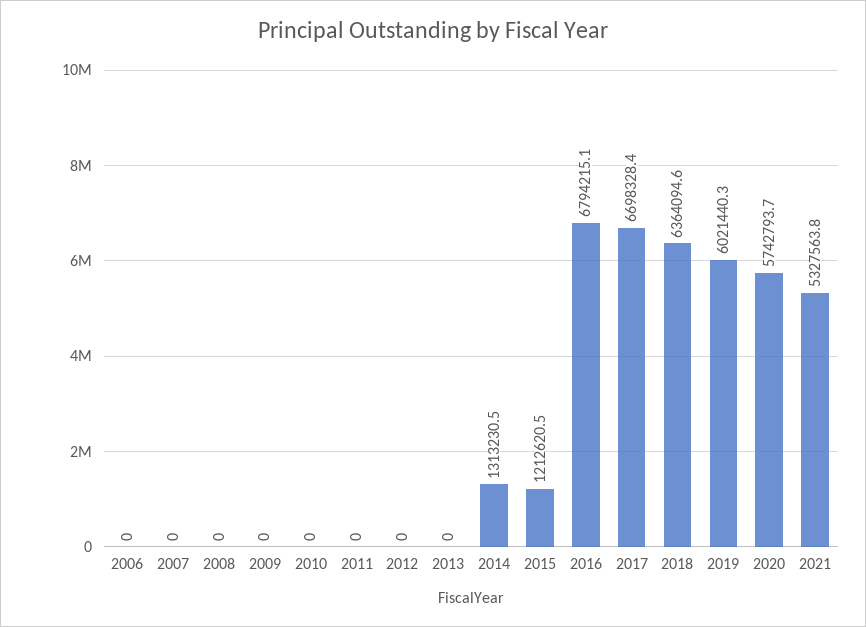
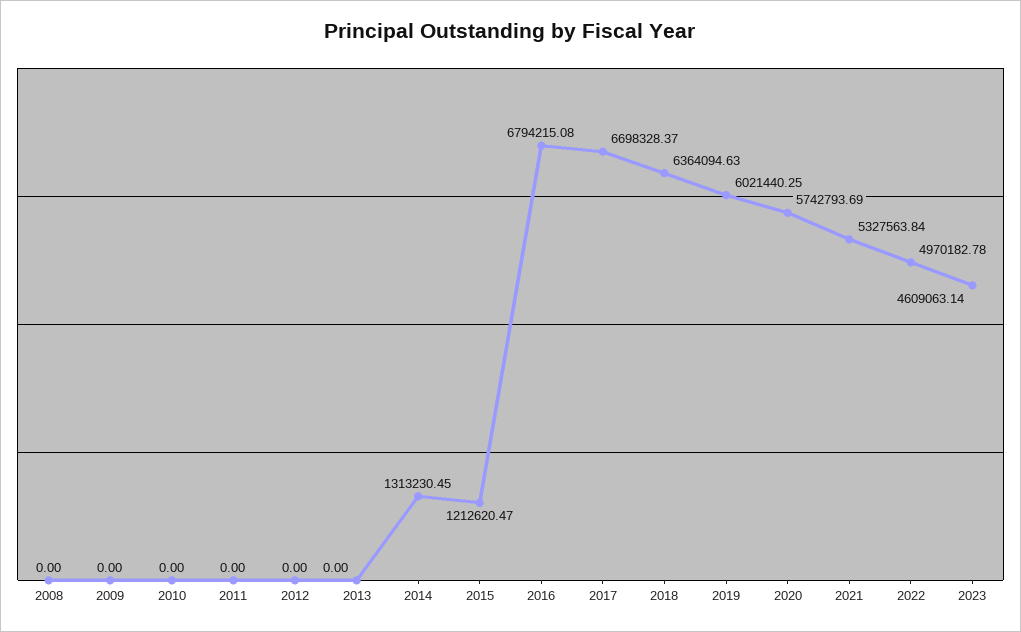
2006: 0 -> none
2007: 0 -> none
2022: none -> 4970182.78
2023: none -> 4609063.14

